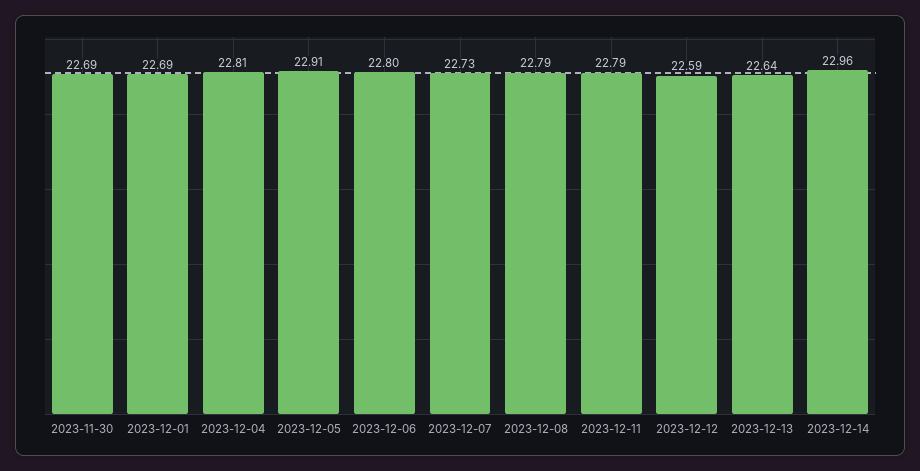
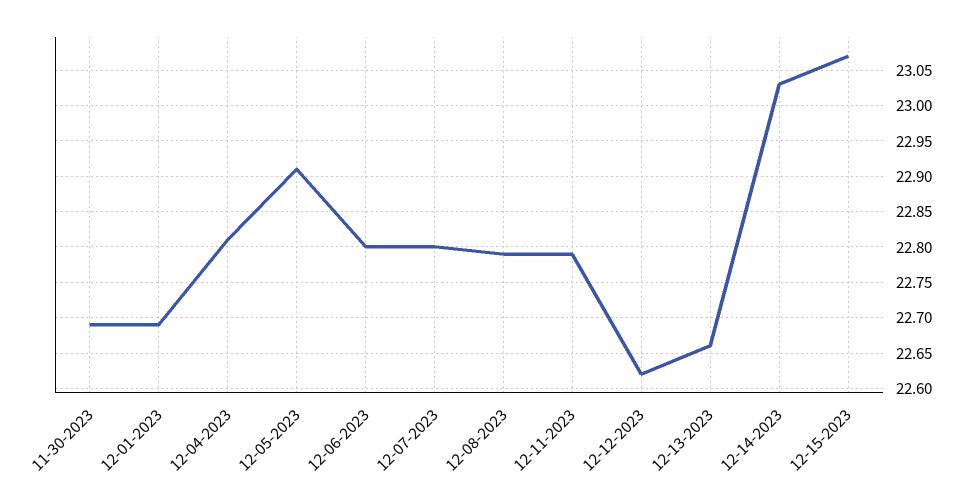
2023-12-07: 22.73 -> 22.8
2023-12-12: 22.59 -> 22.62
2023-12-13: 22.64 -> 22.66
2023-12-14: 22.96 -> 23.03
12-15-2023: none -> 23.07

